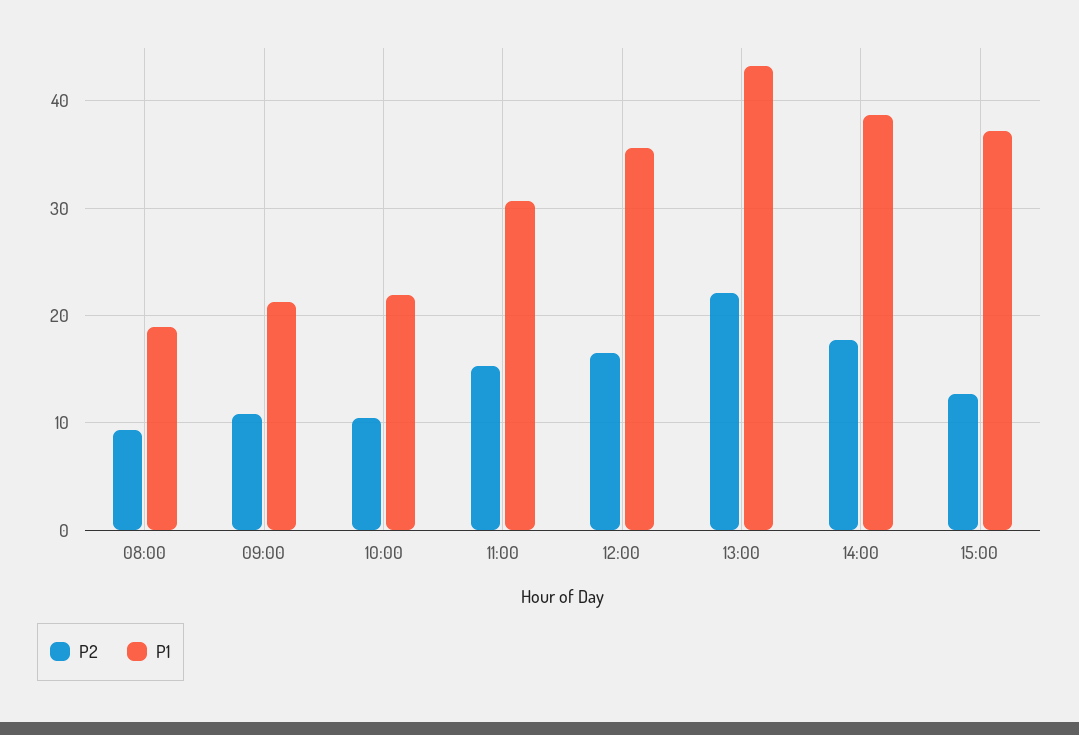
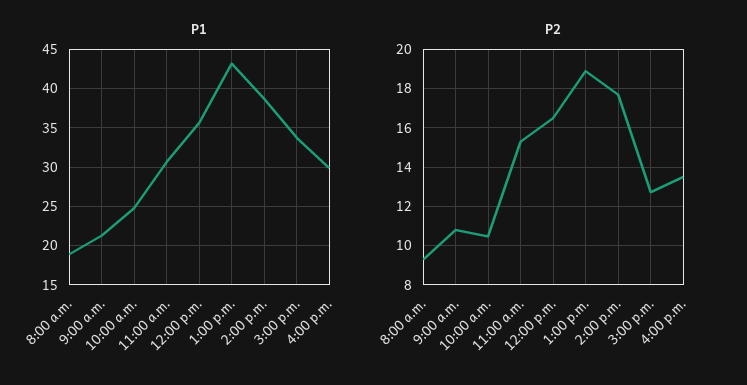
P1, 10:00: 22 -> 25
P2, 13:00: 22 -> 19
P1, 15:00: 37 -> 34
P1, 4:00 p.m.: none -> 30
P2, 4:00 p.m.: none -> 13.5

